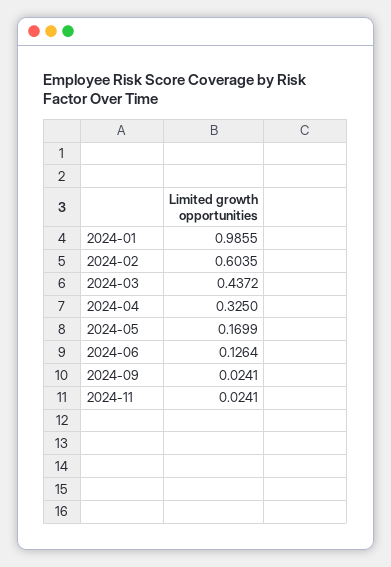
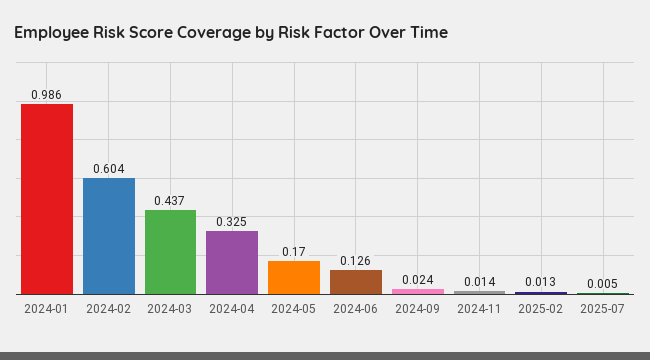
2024-11: 0.0241 -> 0.014
2025-02: none -> 0.013
2025-07: none -> 0.005

